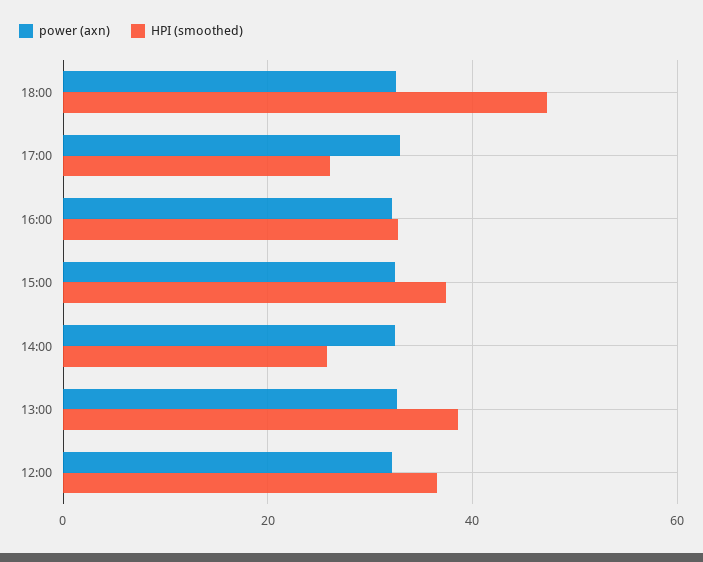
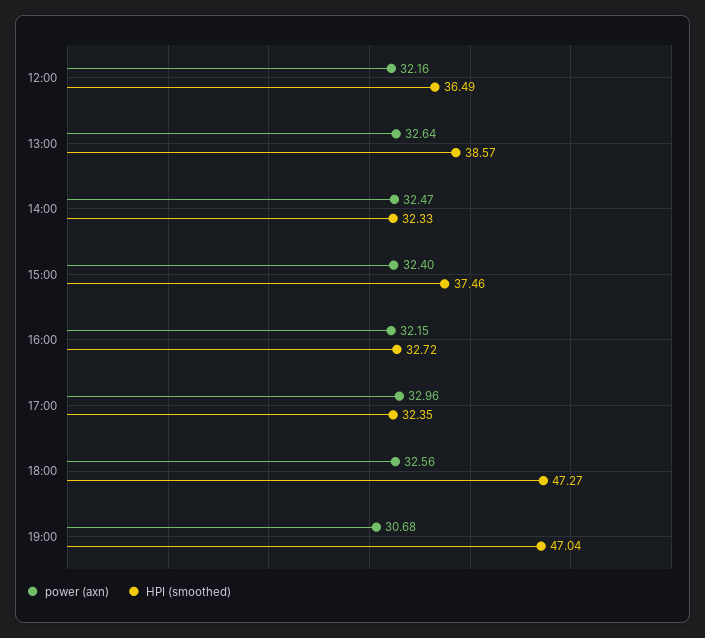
HPI (smoothed), 17:00: 26 -> 32.35
HPI (smoothed), 14:00: 26 -> 32.33
power (axn), 19:00: none -> 30.68
HPI (smoothed), 19:00: none -> 47.04

